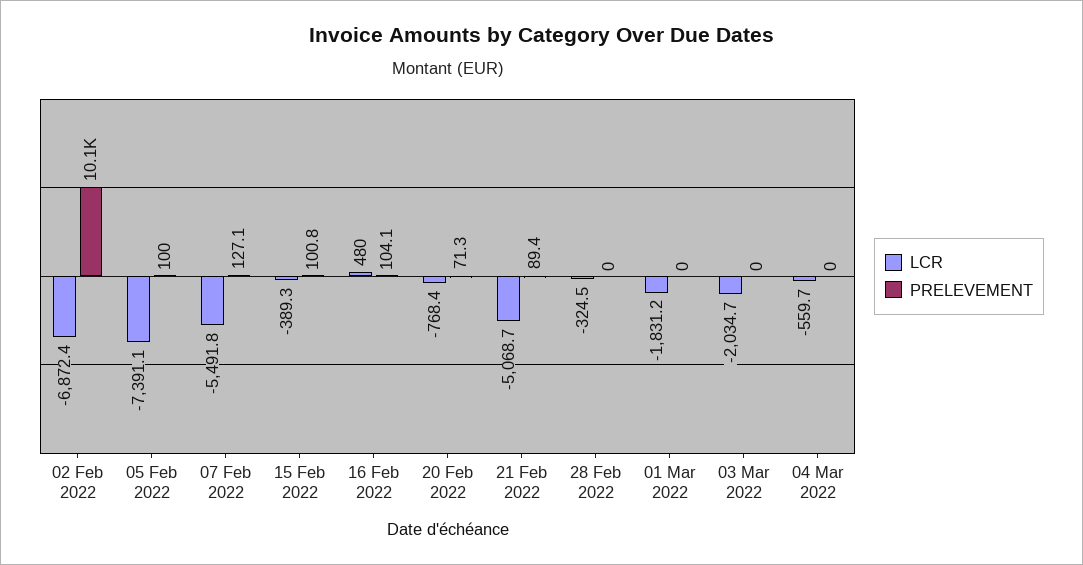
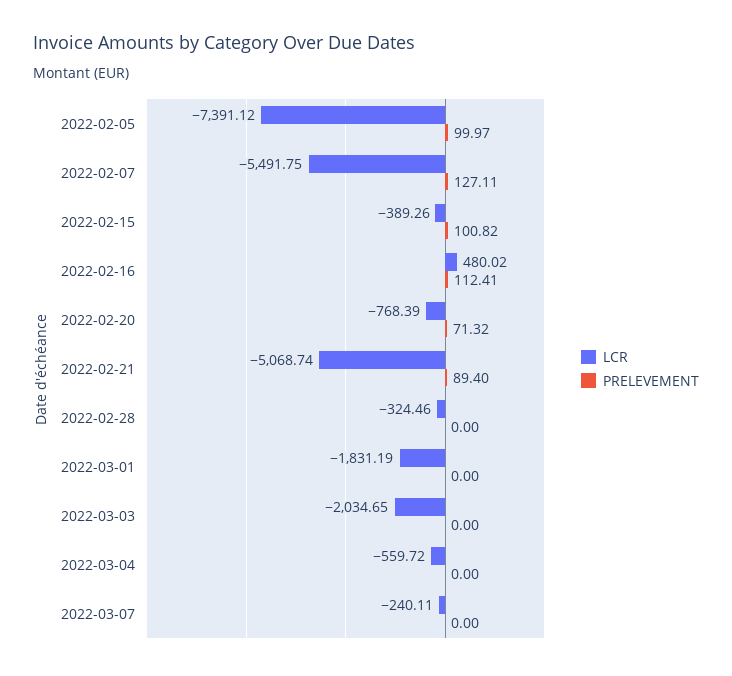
LCR, 02 Feb 2022: -6872.4 -> none
PRELEVEMENT, 02 Feb 2022: 10100 -> none
PRELEVEMENT, 16 Feb 2022: 104.1 -> 112.41
LCR, 2022-03-07: none -> -240.11
PRELEVEMENT, 2022-03-07: none -> 0

